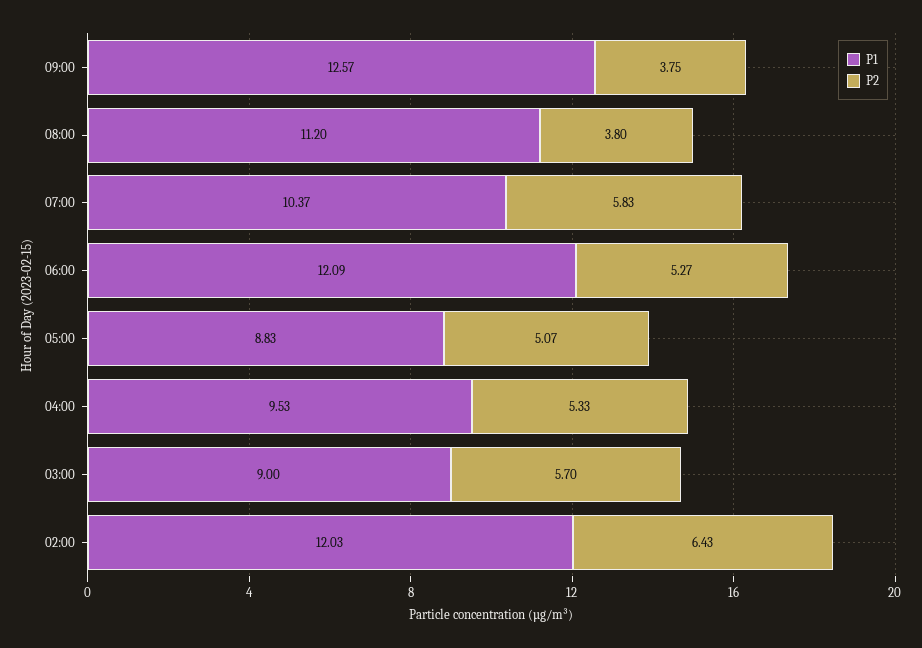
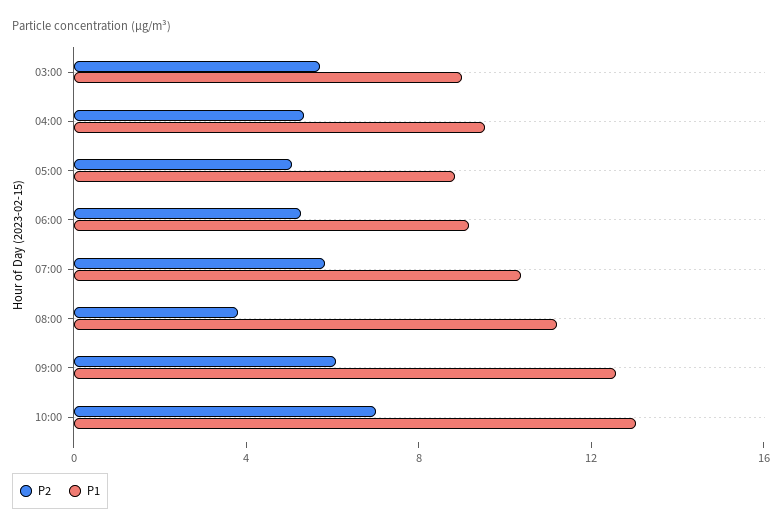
P2, 09:00: 3.75 -> 6
P1, 06:00: 12.09 -> 9
P1, 02:00: 12.03 -> none
P2, 02:00: 6.43 -> none
P2, 10:00: none -> 7
P1, 10:00: none -> 13

